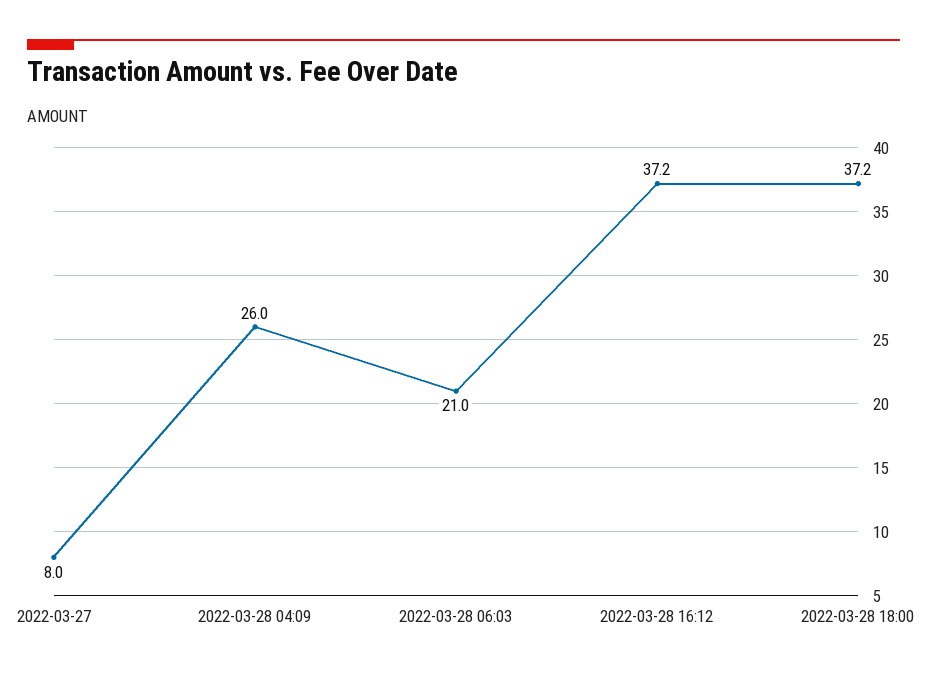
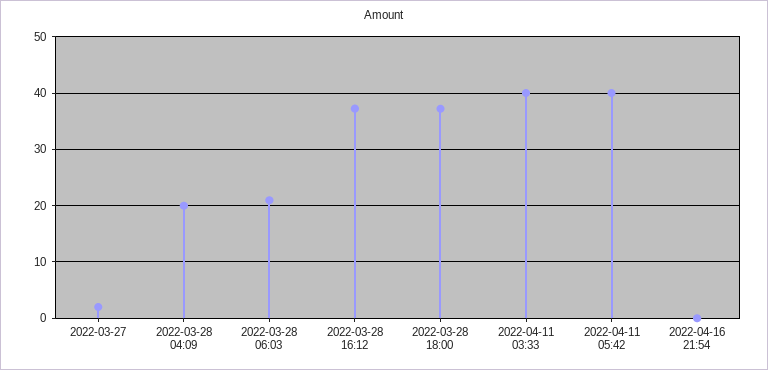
2022-03-27: 8 -> 2
2022-03-28 04:09: 26 -> 20
2022-04-11 03:33: none -> 40
2022-04-11 05:42: none -> 40
2022-04-16 21:54: none -> 0

